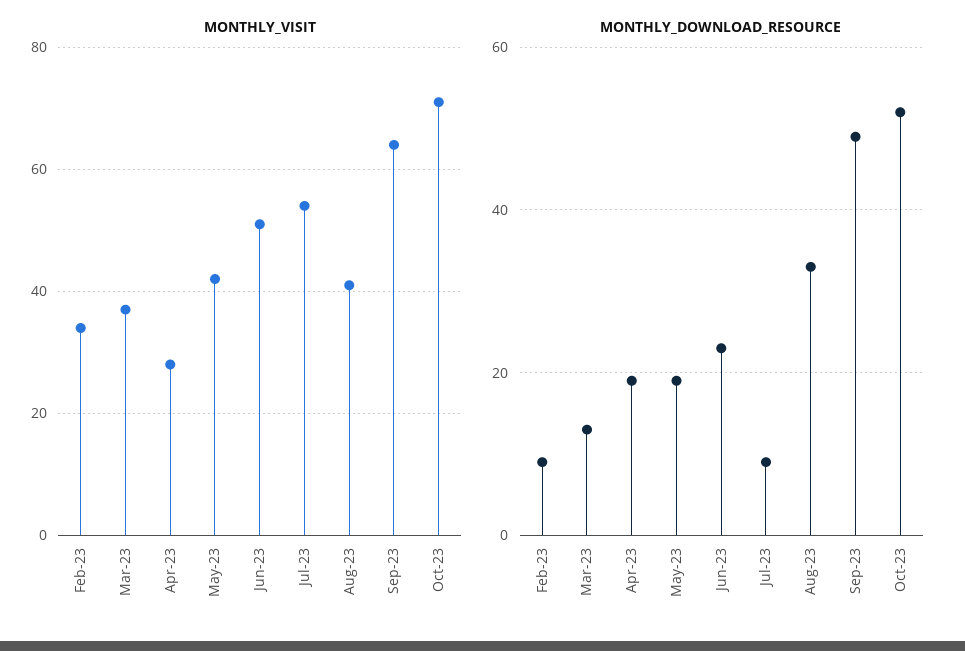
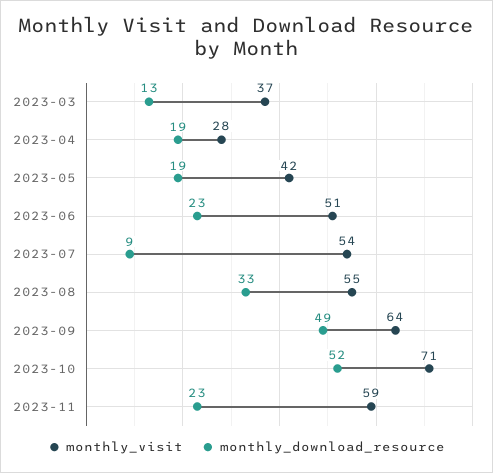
MONTHLY_VISIT, Feb-23: 35 -> none
MONTHLY_VISIT, Aug-23: 40 -> 55
MONTHLY_DOWNLOAD_RESOURCE, Feb-23: 10 -> none
MONTHLY_VISIT, 2023-11: none -> 59
MONTHLY_DOWNLOAD_RESOURCE, 2023-11: none -> 23

